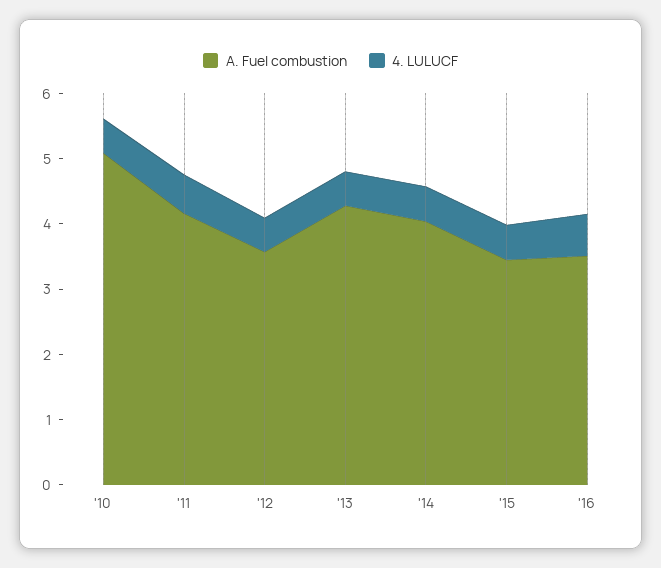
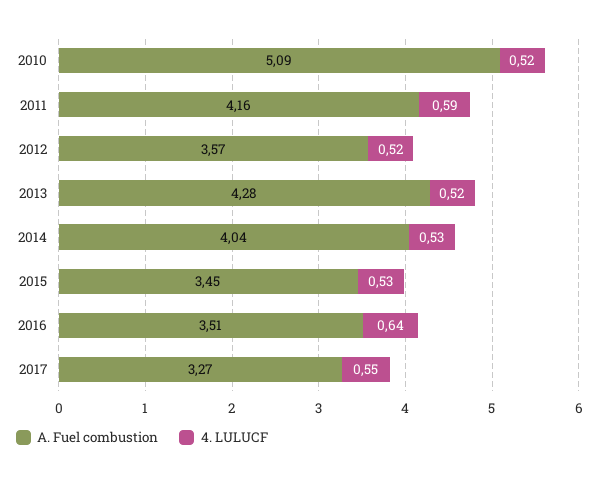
A. Fuel combustion, 2017: none -> 3.27
4. LULUCF, 2017: none -> 0.55

